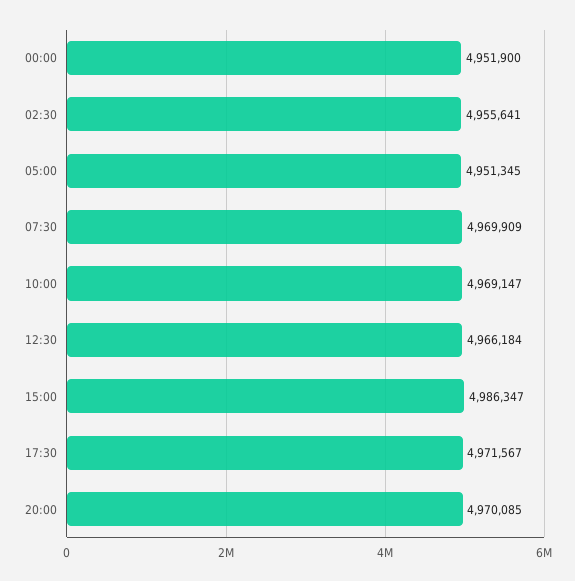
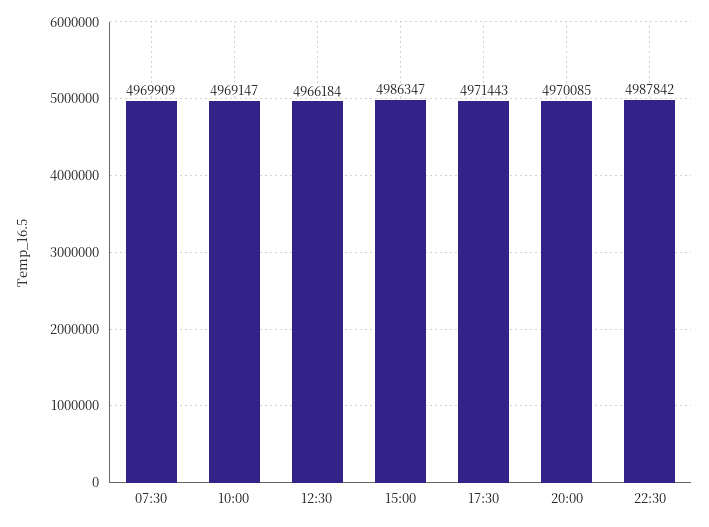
00:00: 4951900 -> none
02:30: 4955641 -> none
05:00: 4951345 -> none
17:30: 4971567 -> 4971443
22:30: none -> 4987842

